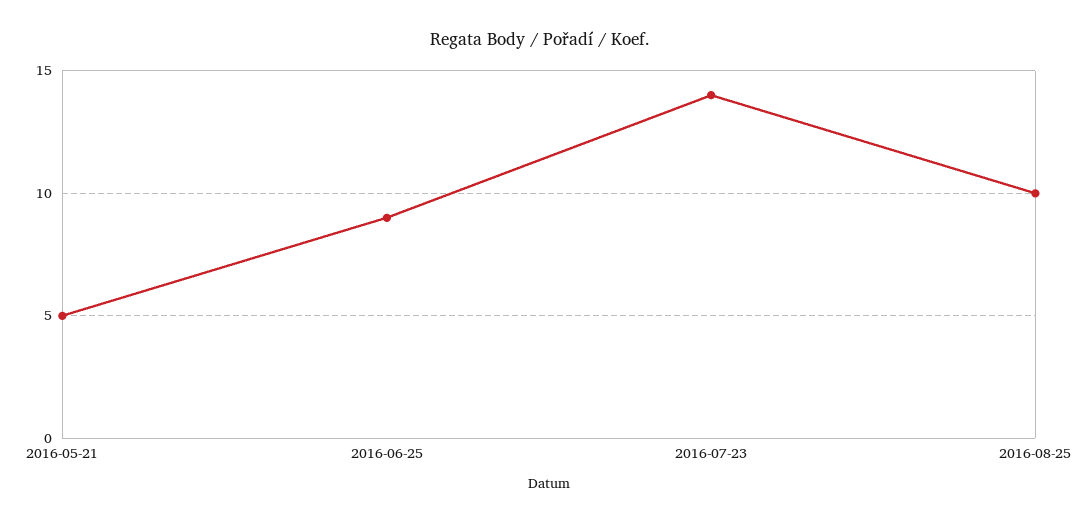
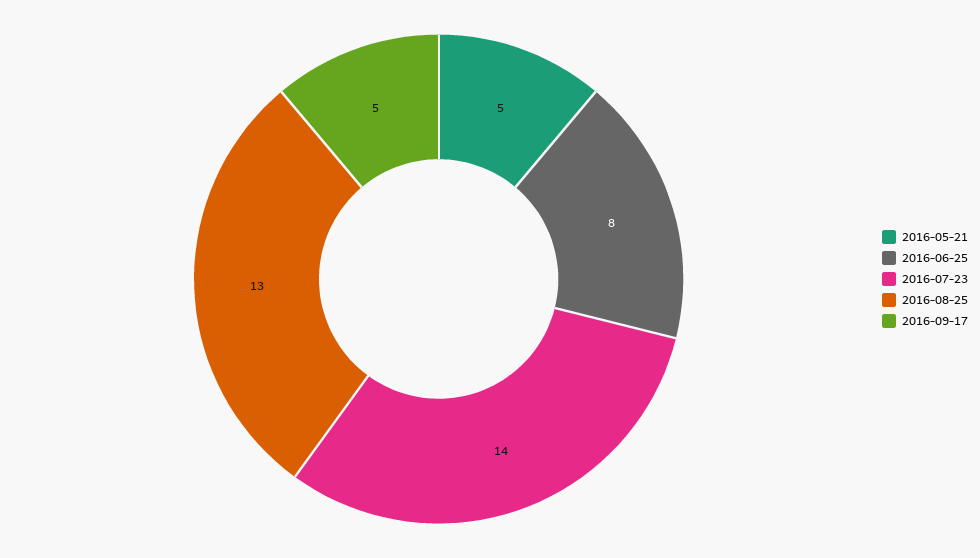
2016-06-25: 9 -> 8
2016-08-25: 10 -> 13
2016-09-17: none -> 5

